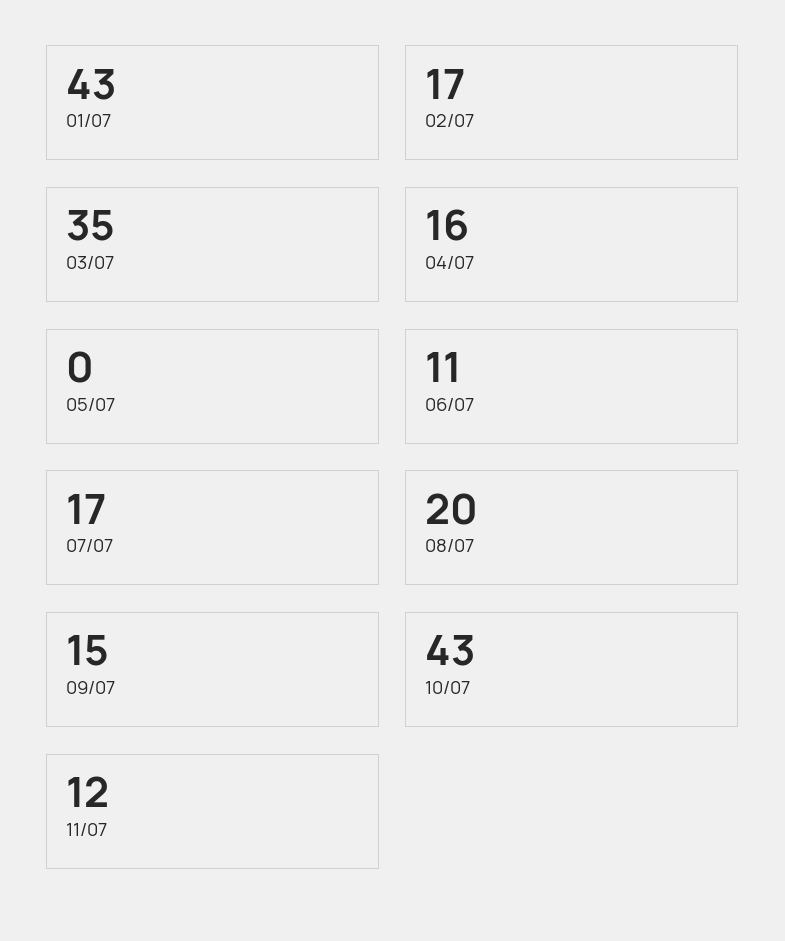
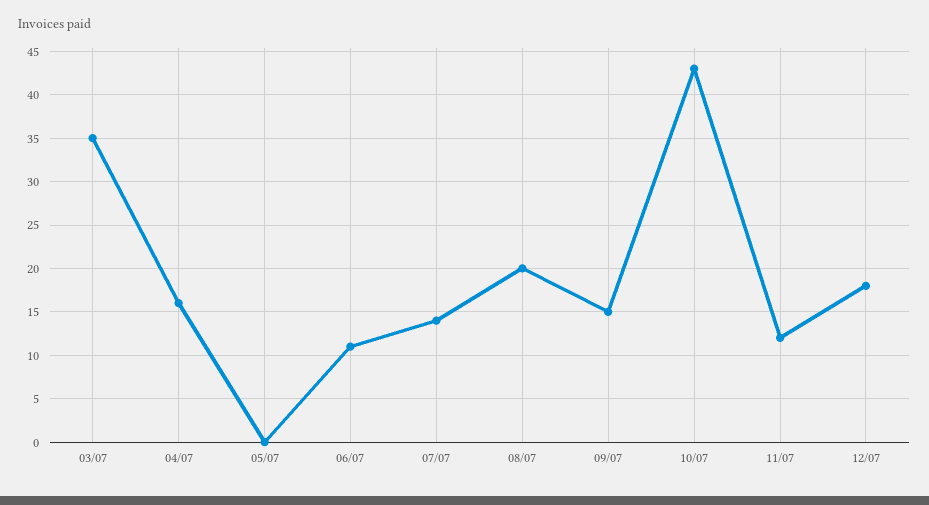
01/07: 43 -> none
02/07: 17 -> none
07/07: 17 -> 14
12/07: none -> 18

